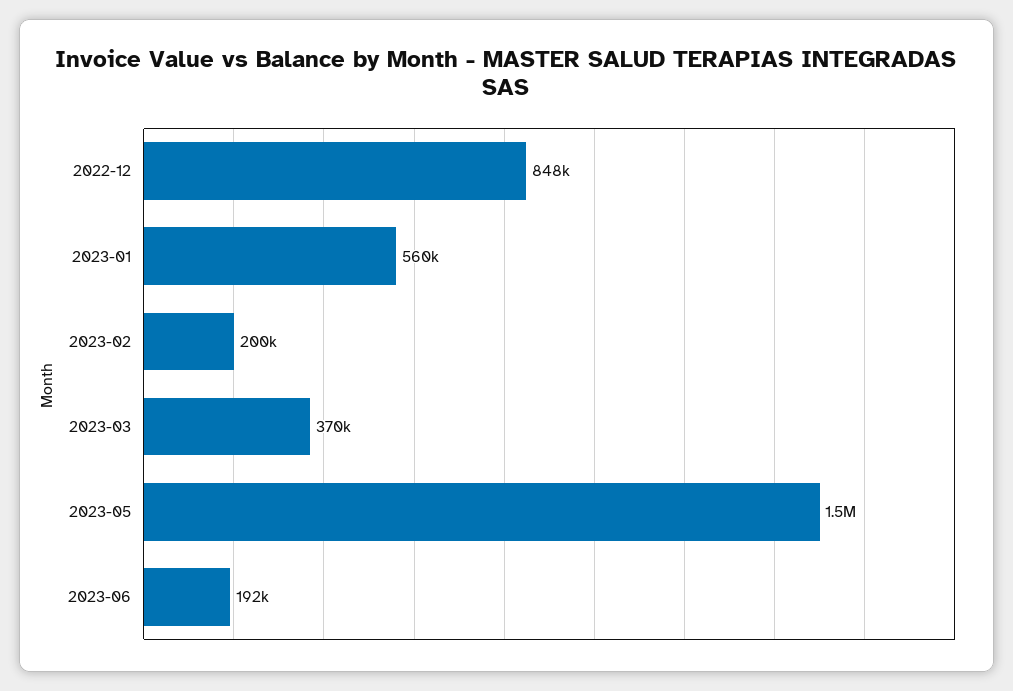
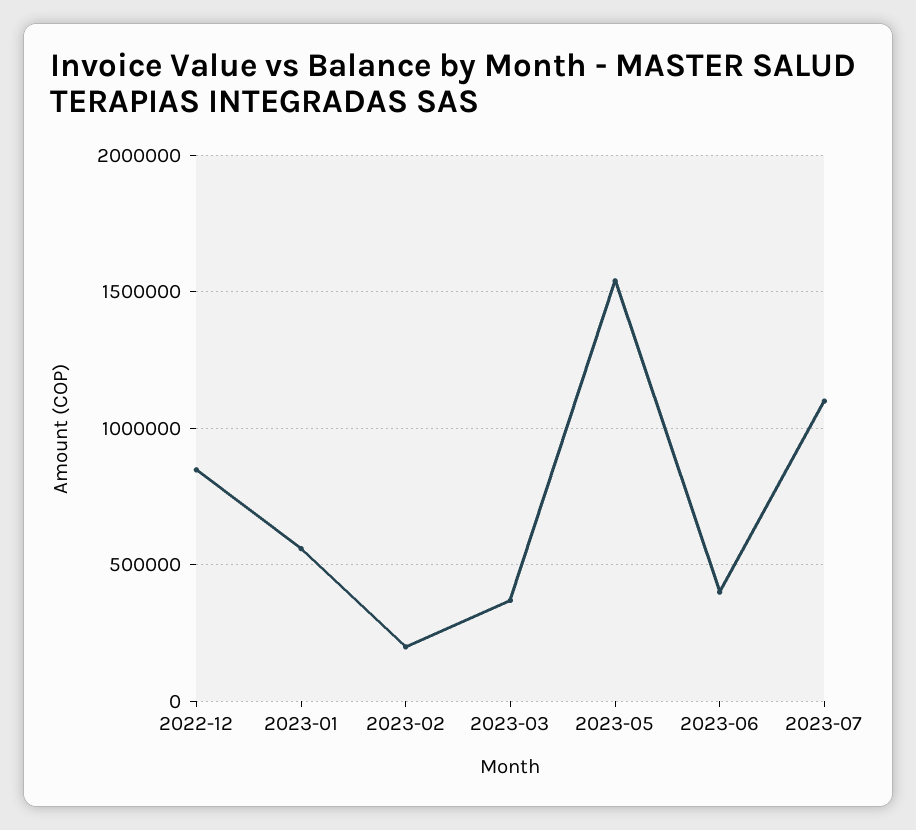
2023-06: 192000 -> 400000
2023-07: none -> 1100000

